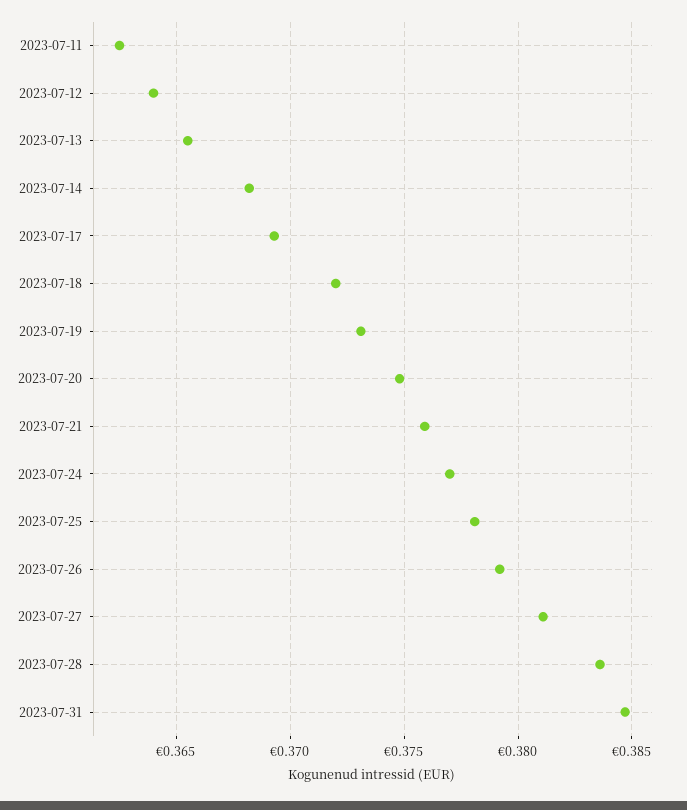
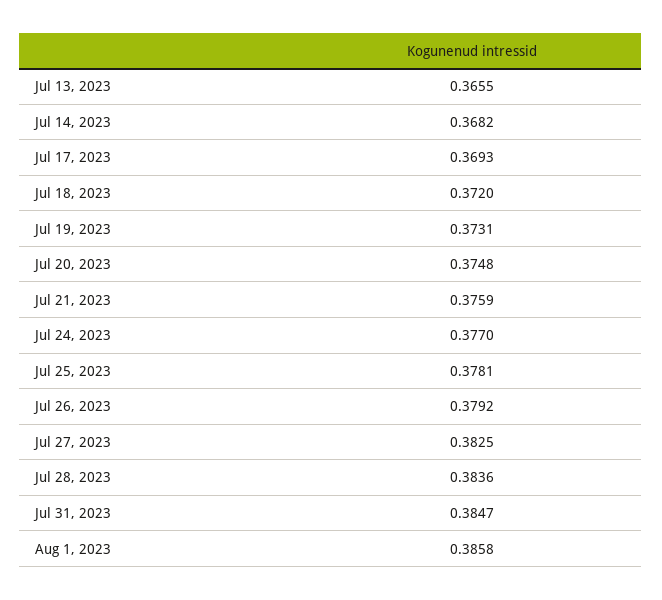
2023-07-11: 0.3625 -> none
2023-07-12: 0.364 -> none
2023-07-27: 0.381 -> 0.3825
Aug 1, 2023: none -> 0.3858

